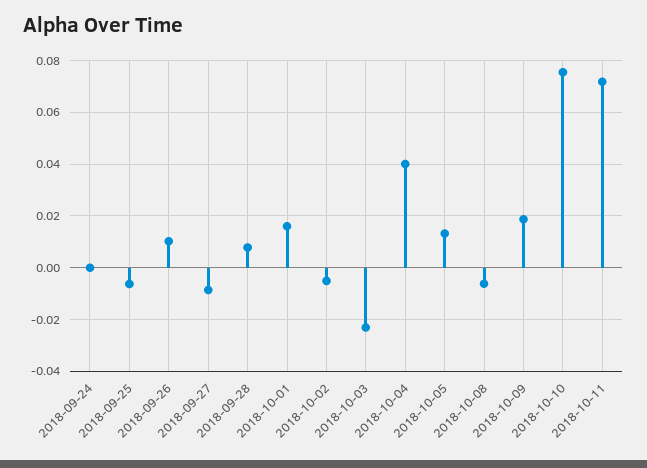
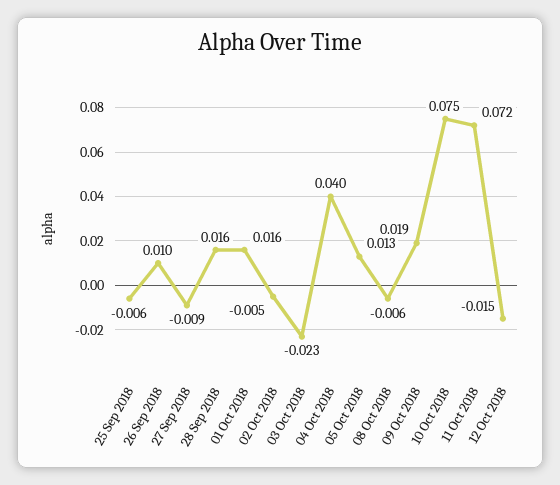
2018-09-24: 0 -> none
2018-09-28: 0.0075 -> 0.016
12 Oct 2018: none -> -0.015

